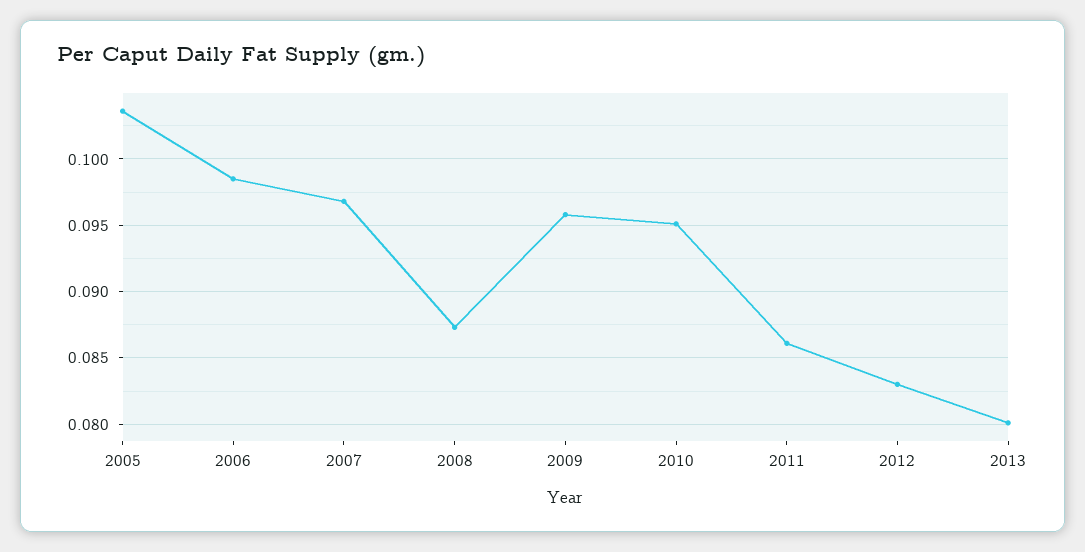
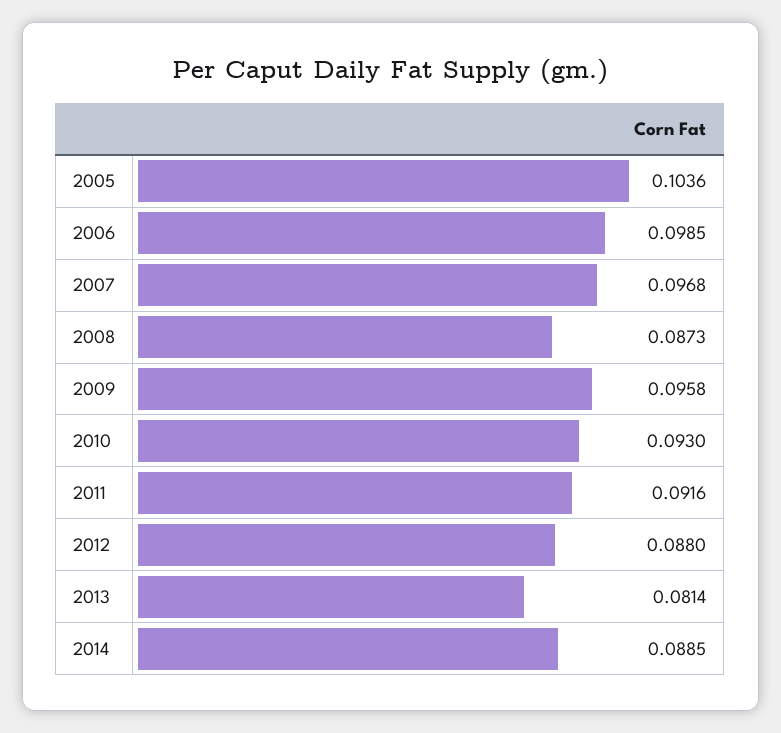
2010: 0.095 -> 0.093
2011: 0.086 -> 0.0916
2012: 0.083 -> 0.088
2013: 0.08 -> 0.0814
2014: none -> 0.0885

